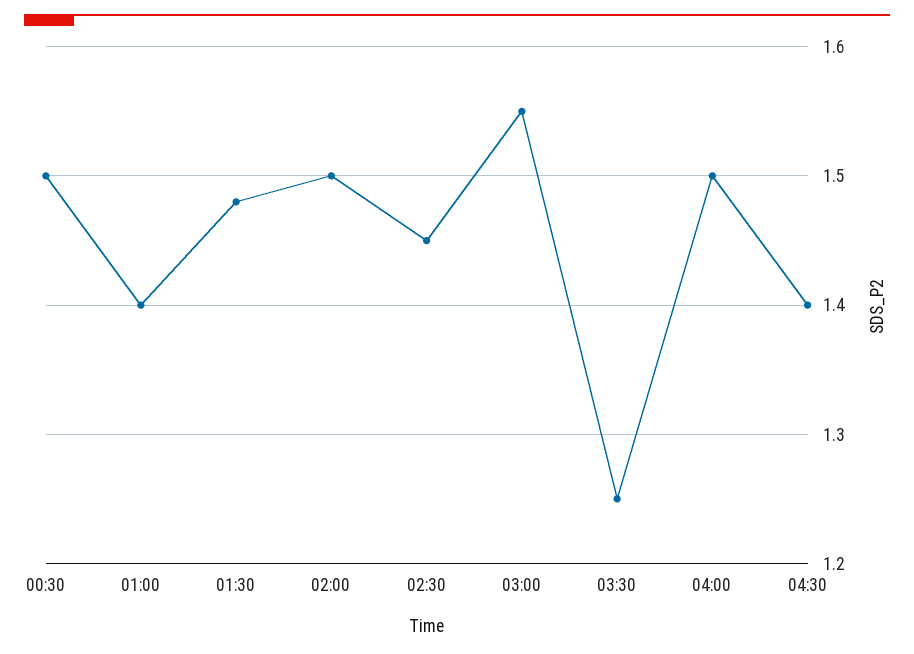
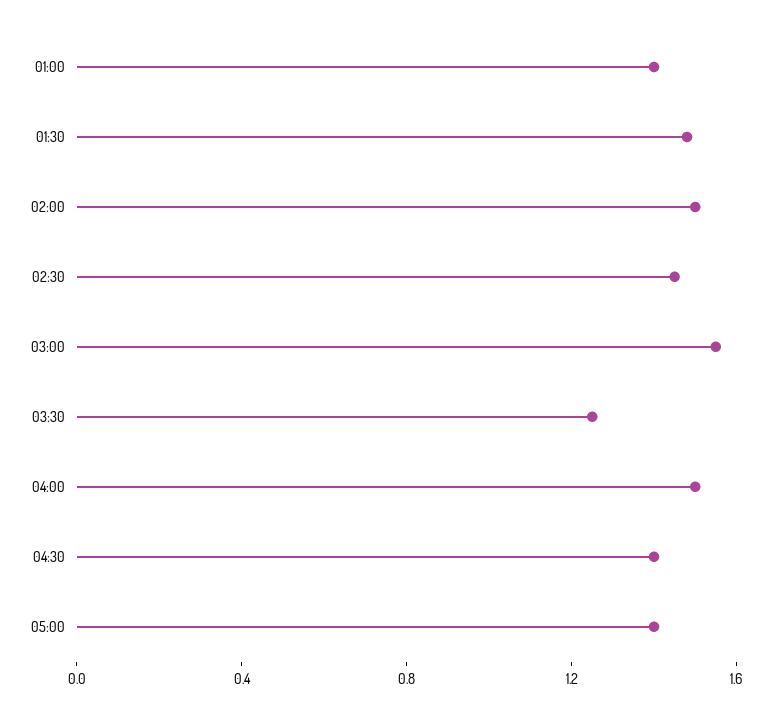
00:30: 1.5 -> none
05:00: none -> 1.4

